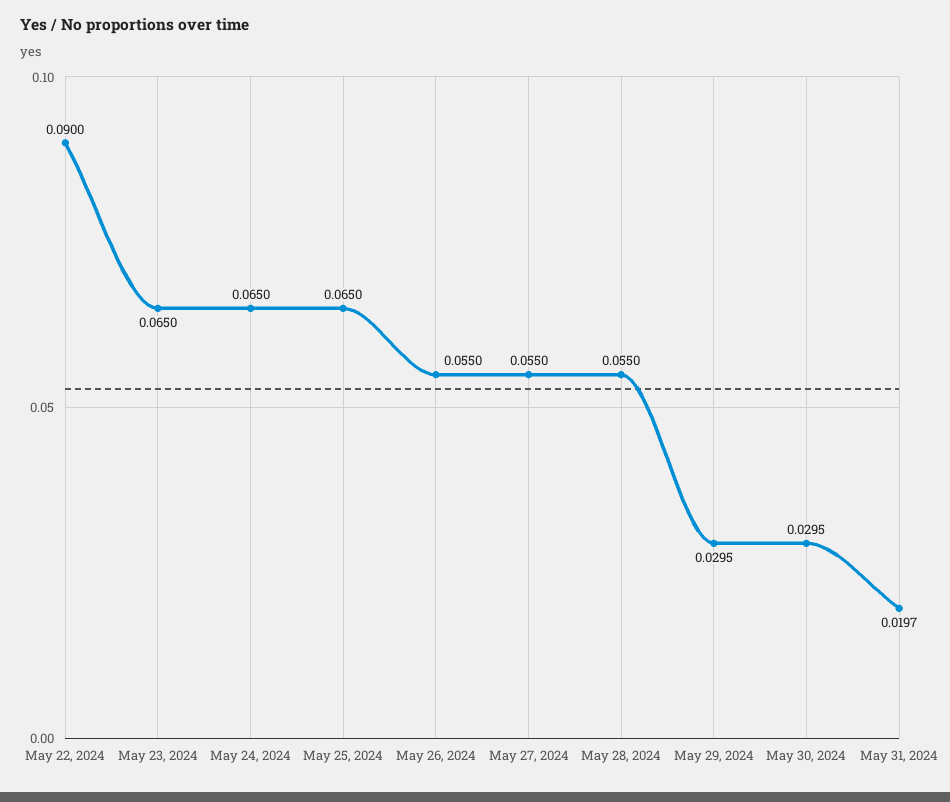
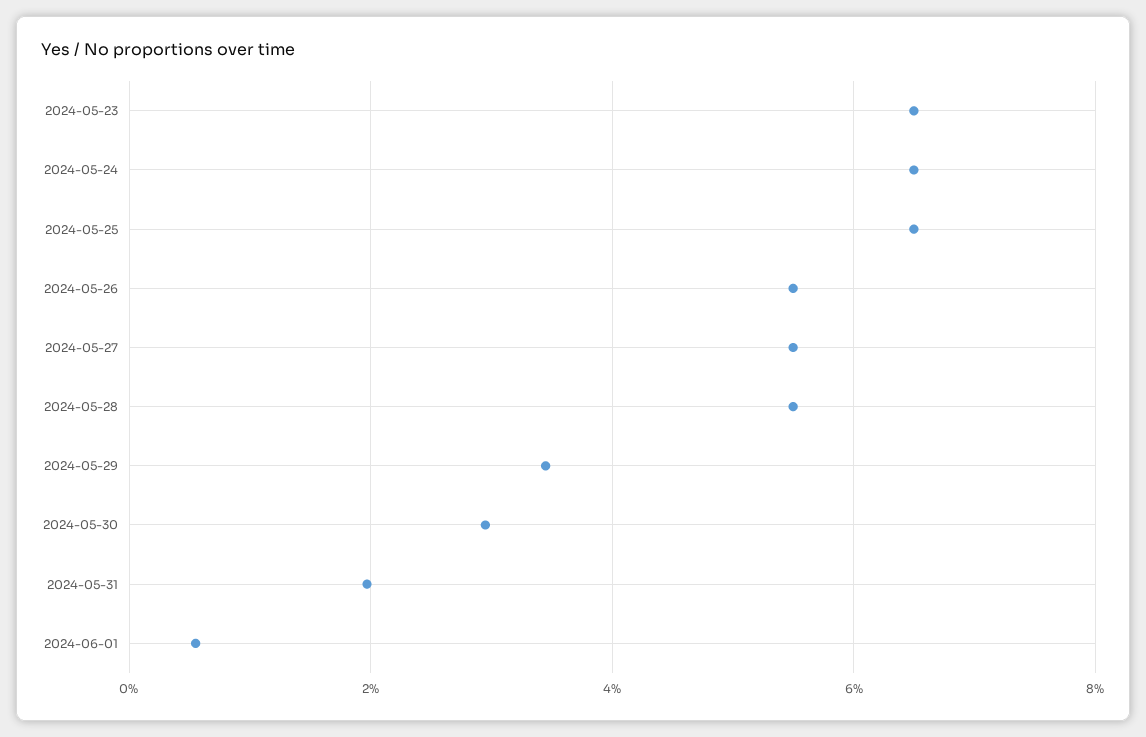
May 22, 2024: 0.09 -> none
May 29, 2024: 0.0295 -> 0.034
2024-06-01: none -> 0.006

